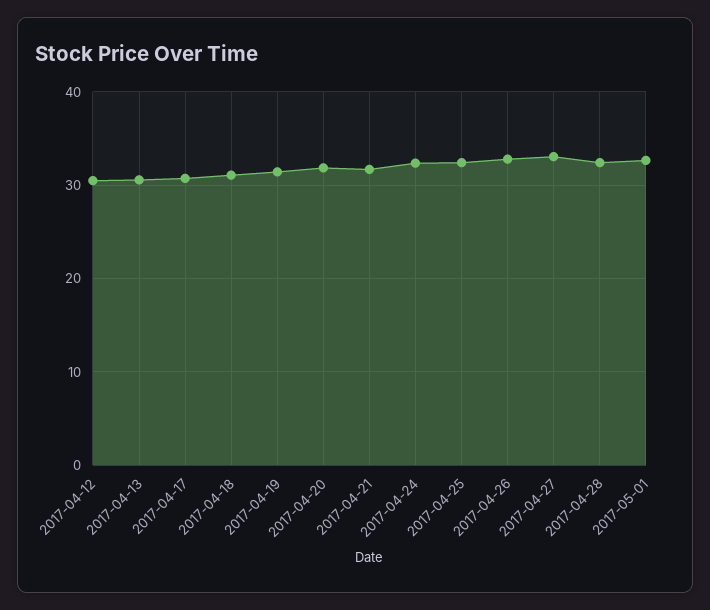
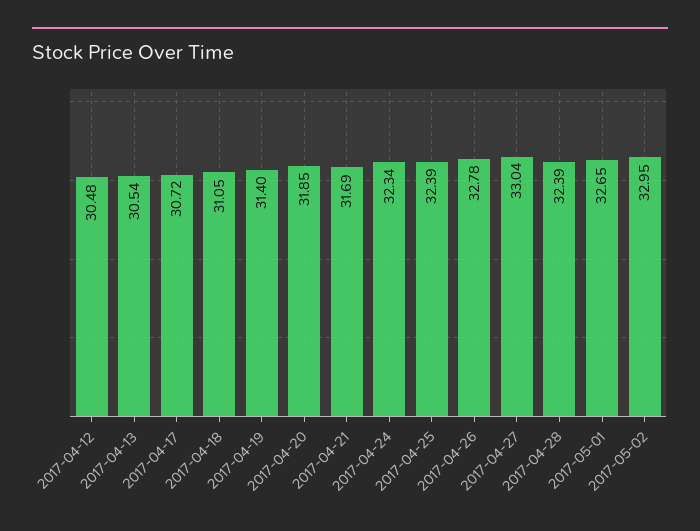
2017-05-02: none -> 32.95

